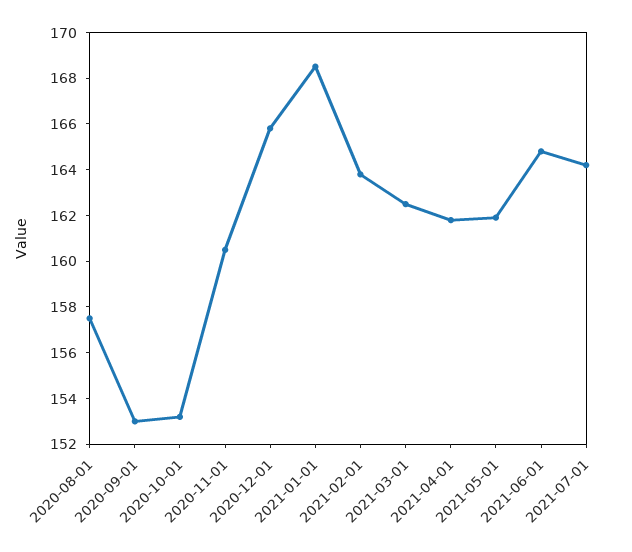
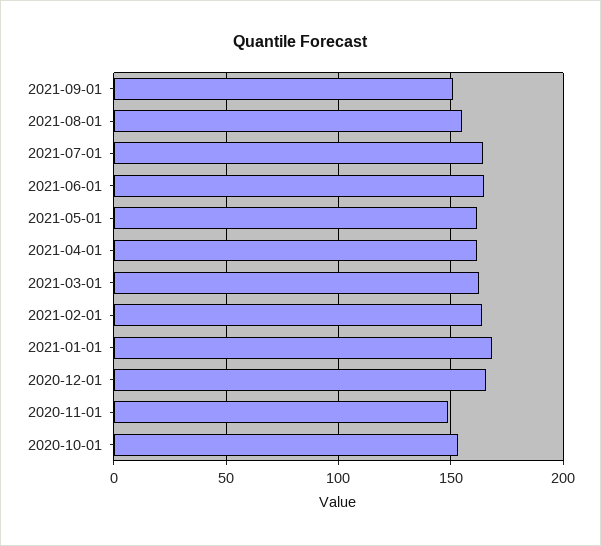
2020-08-01: 157.5 -> none
2020-09-01: 153 -> none
2020-11-01: 160.5 -> 150
2021-09-01: none -> 150
2021-08-01: none -> 155

